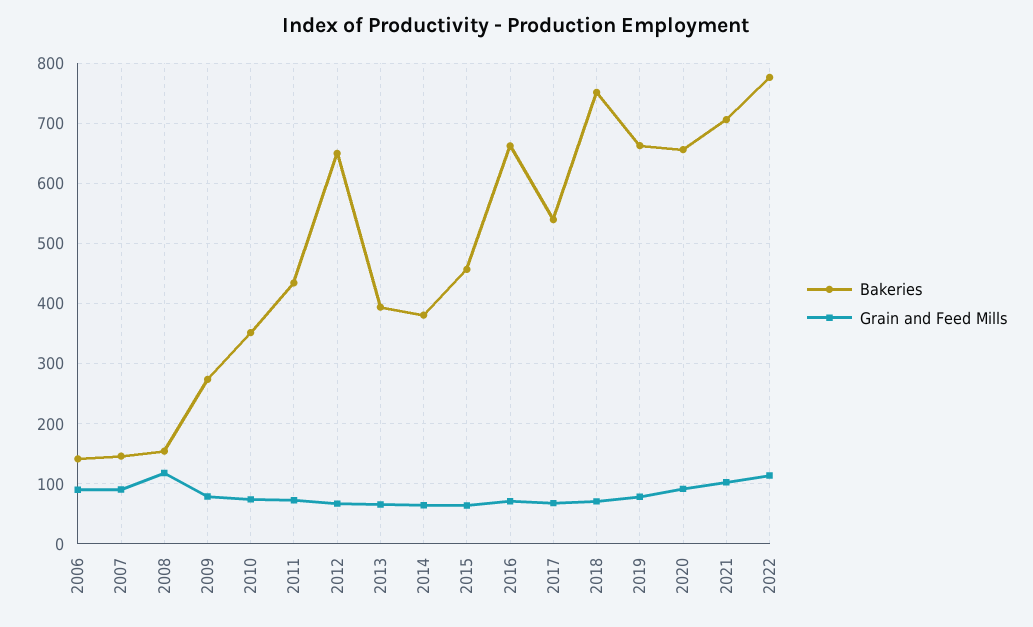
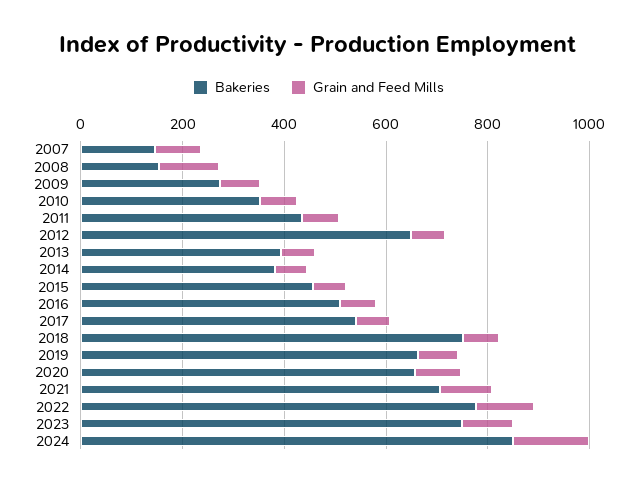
Bakeries, 2006: 140 -> none
Grain and Feed Mills, 2006: 90 -> none
Bakeries, 2016: 660 -> 500
Bakeries, 2023: none -> 750
Grain and Feed Mills, 2023: none -> 100
Bakeries, 2024: none -> 850
Grain and Feed Mills, 2024: none -> 150

